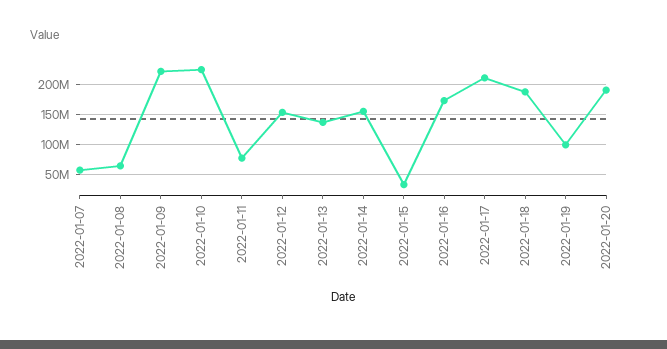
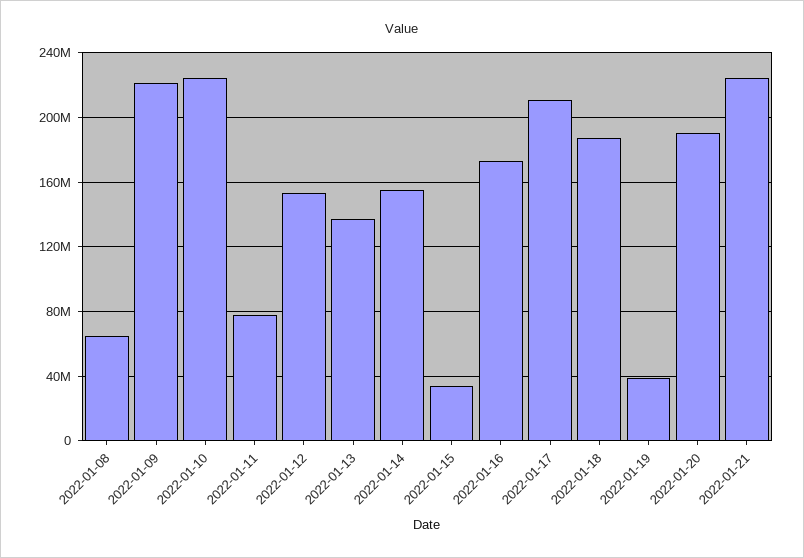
2022-01-07: 60000000 -> none
2022-01-19: 100000000 -> 40000000
2022-01-21: none -> 225000000

